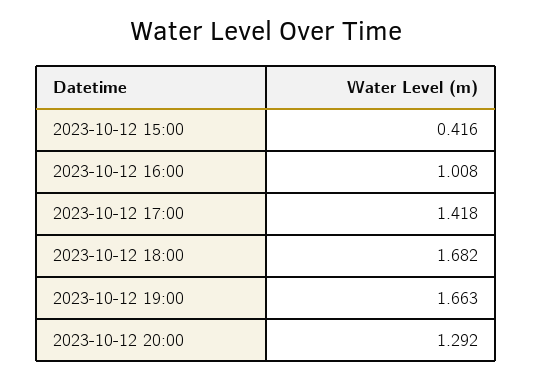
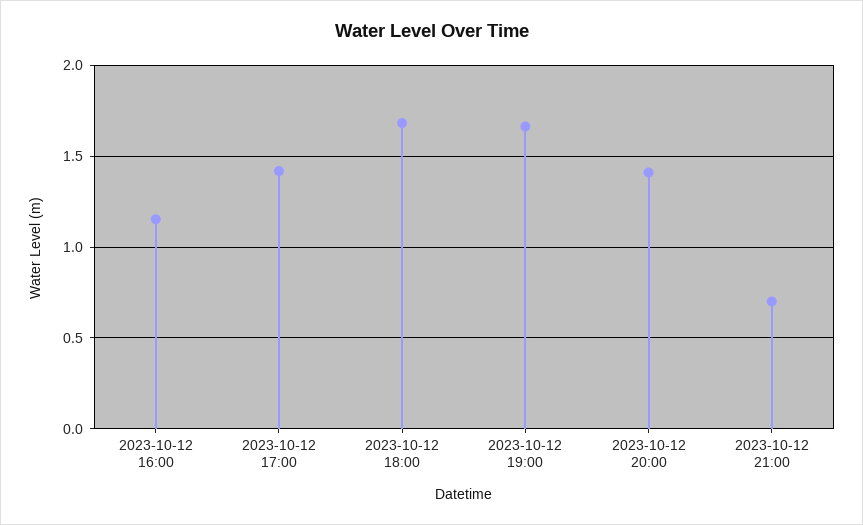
2023-10-12 15:00: 0.416 -> none
2023-10-12 16:00: 1.008 -> 1.15
2023-10-12 20:00: 1.292 -> 1.4
2023-10-12 21:00: none -> 0.7

